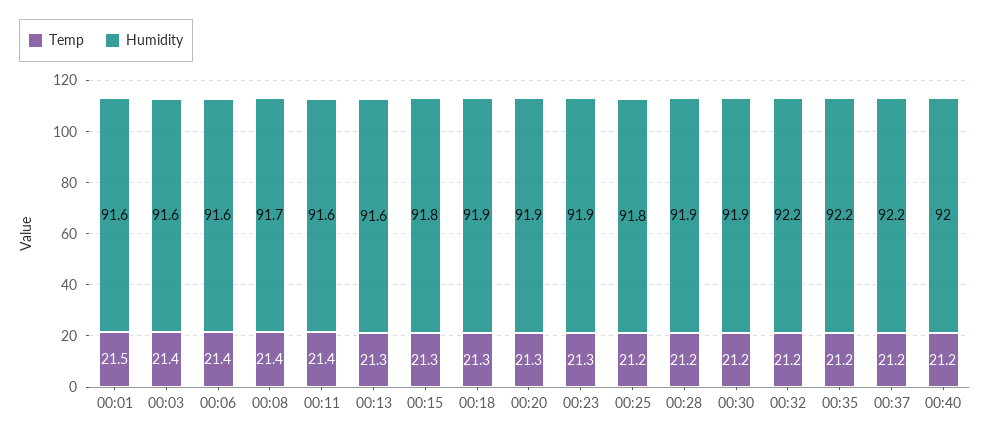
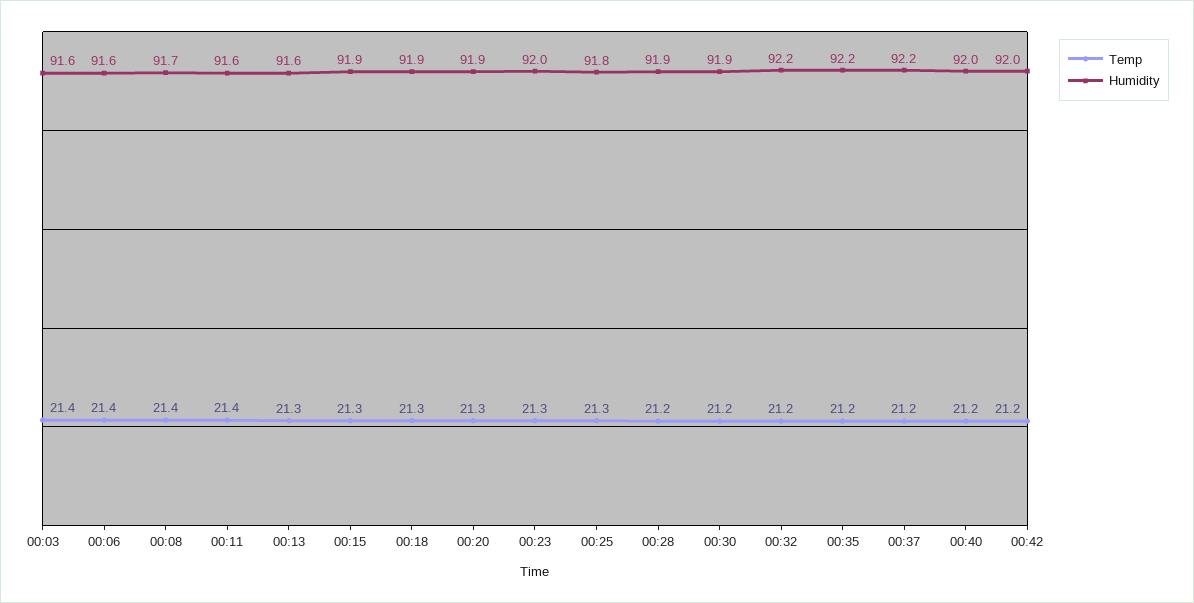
Temp, 00:01: 21.5 -> none
Humidity, 00:01: 91.6 -> none
Humidity, 00:15: 91.8 -> 91.9
Humidity, 00:23: 91.9 -> 92
Temp, 00:25: 21.2 -> 21.3
Temp, 00:42: none -> 21.2
Humidity, 00:42: none -> 92

